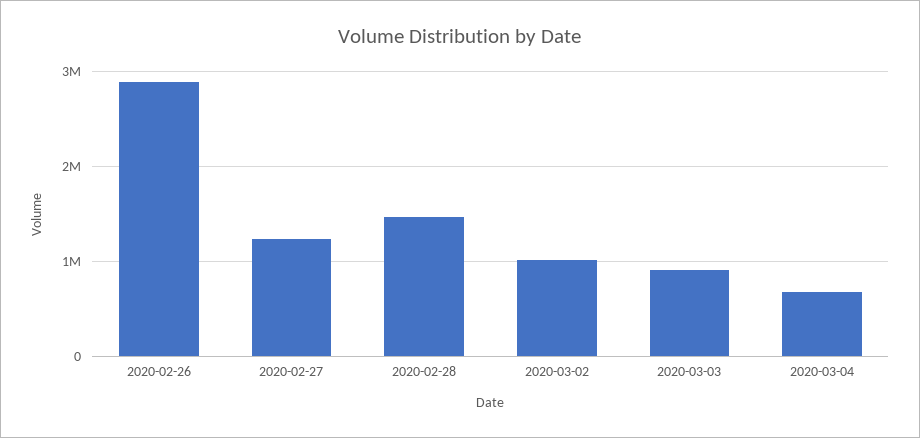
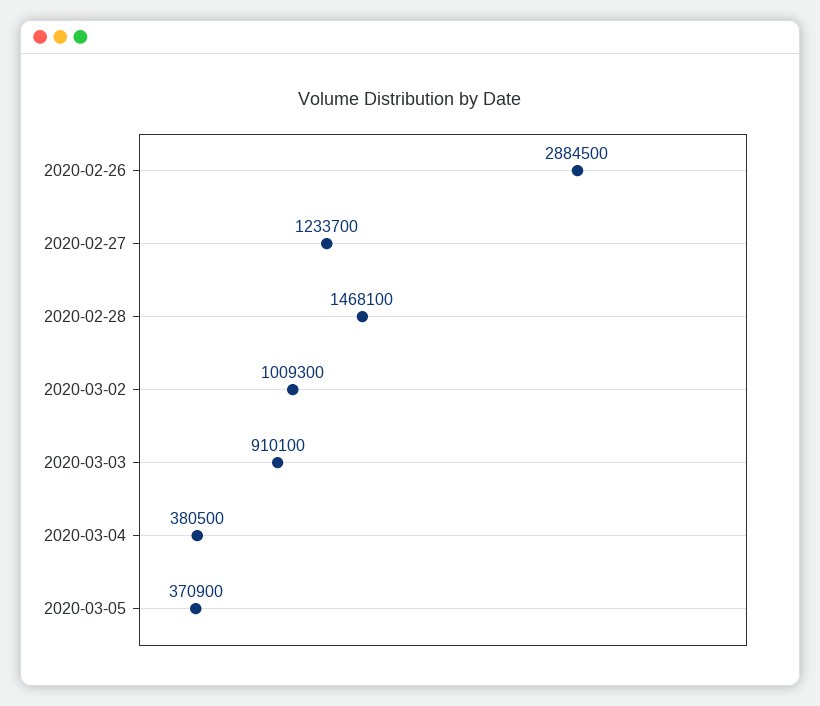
2020-03-04: 700000 -> 380500
2020-03-05: none -> 370900

